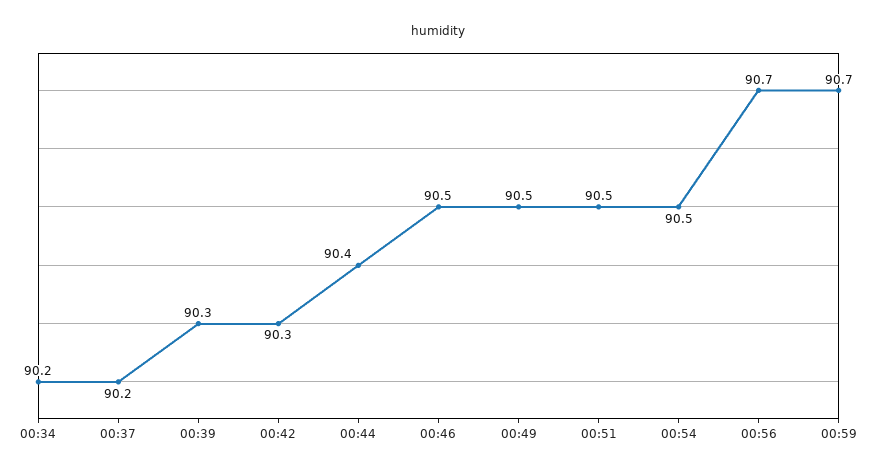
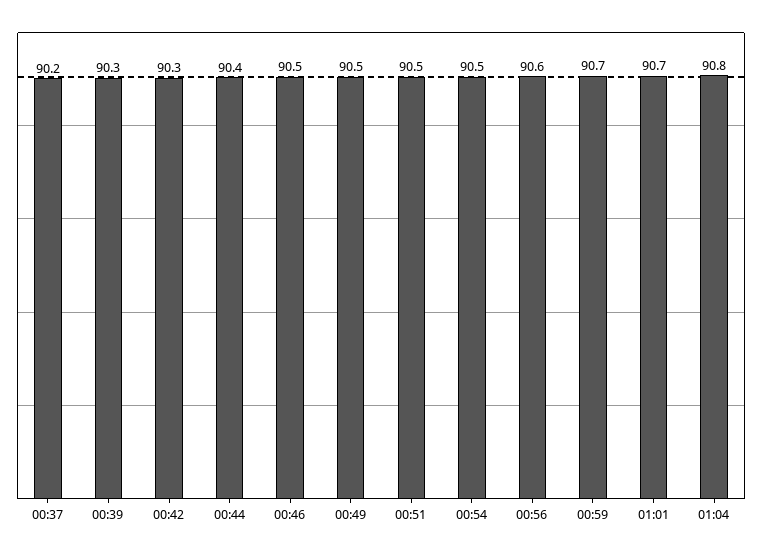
00:34: 90.2 -> none
00:56: 90.7 -> 90.6
01:01: none -> 90.7
01:04: none -> 90.8

